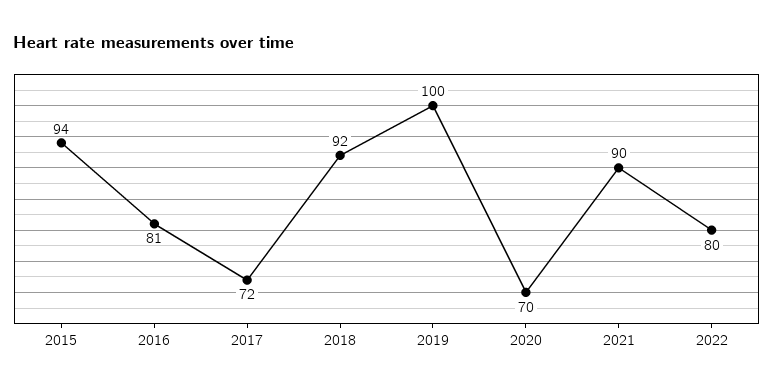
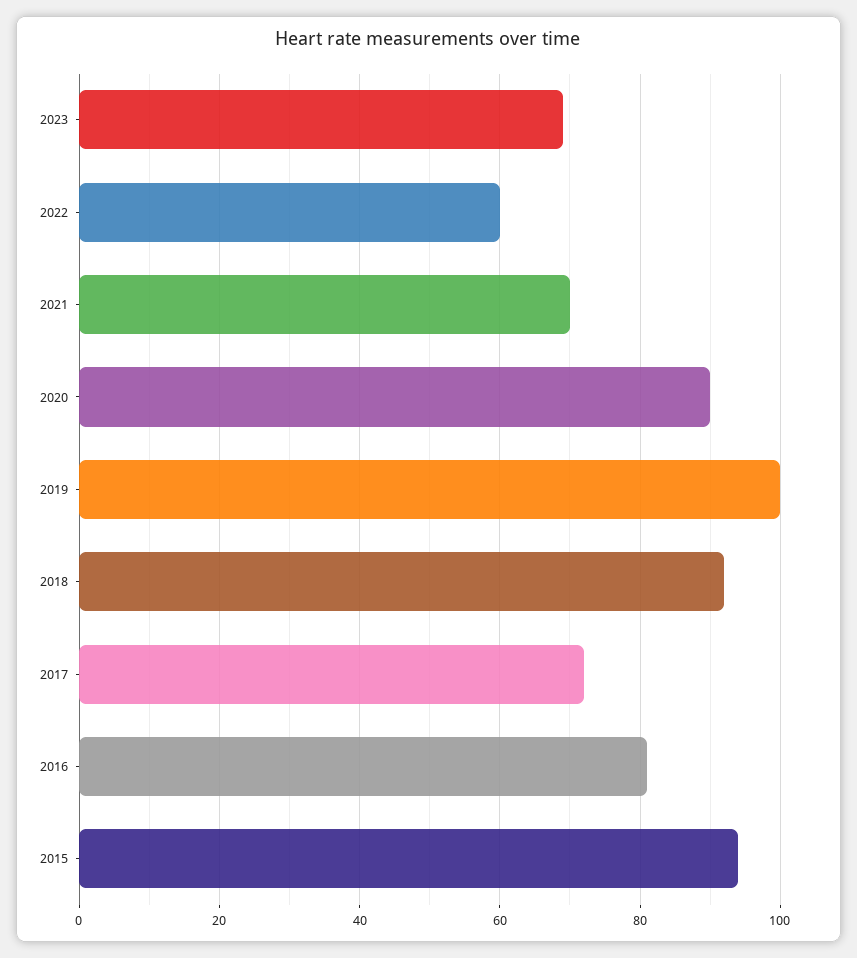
2020: 70 -> 90
2021: 90 -> 70
2022: 80 -> 60
2023: none -> 70

